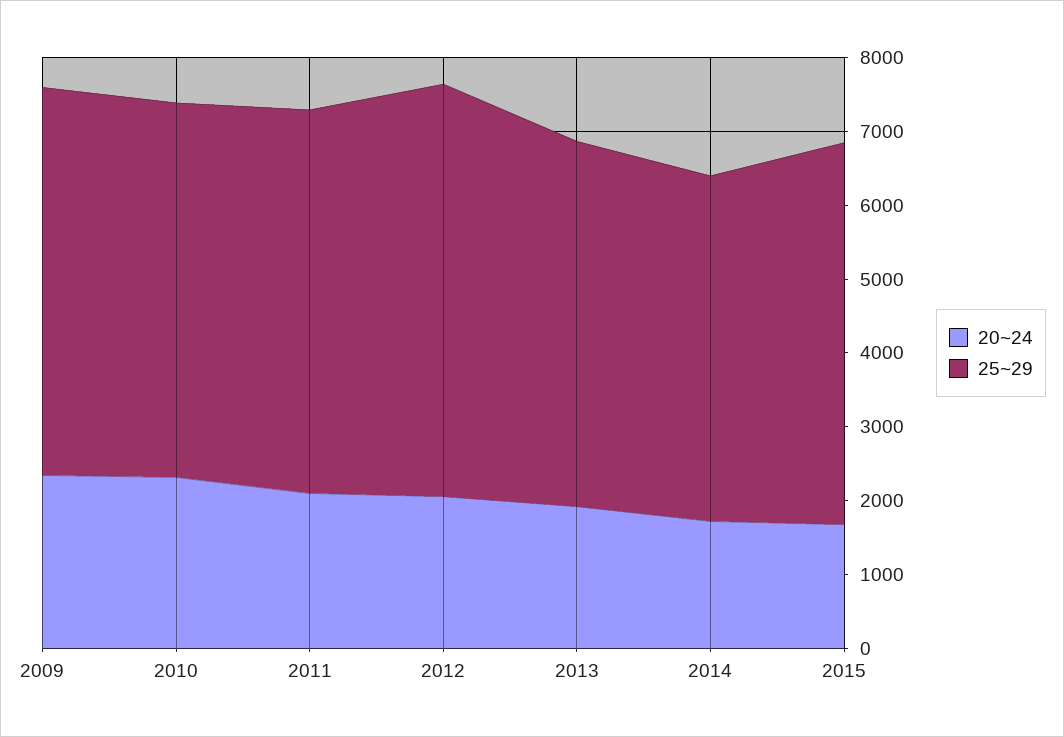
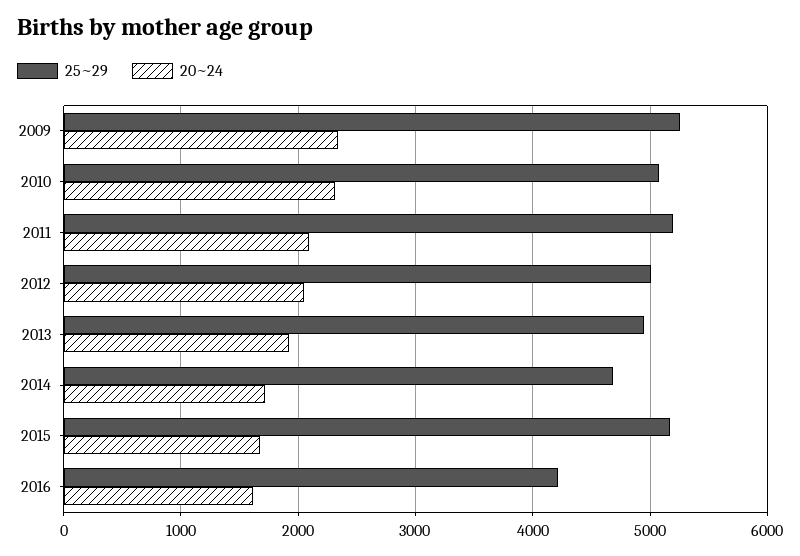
25~29, 2012: 5600 -> 5000
25~29, 2016: none -> 4200
20~24, 2016: none -> 1600

